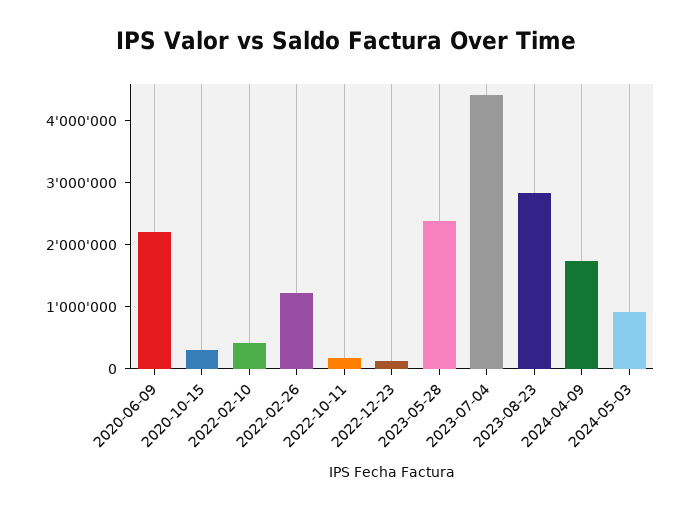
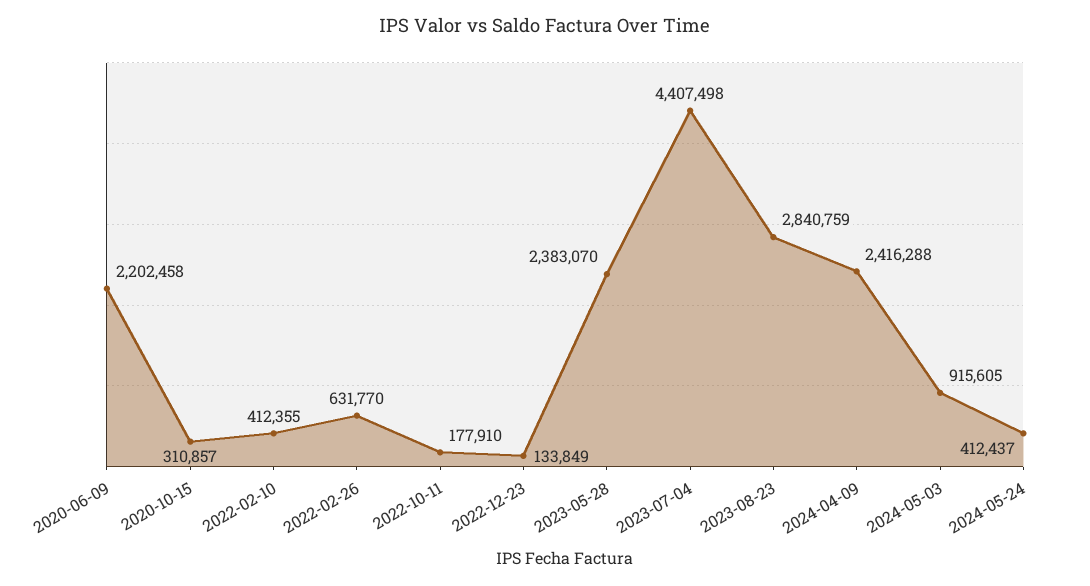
2022-02-26: 1200000 -> 631770
2024-04-09: 1800000 -> 2416288
2024-05-24: none -> 412437

